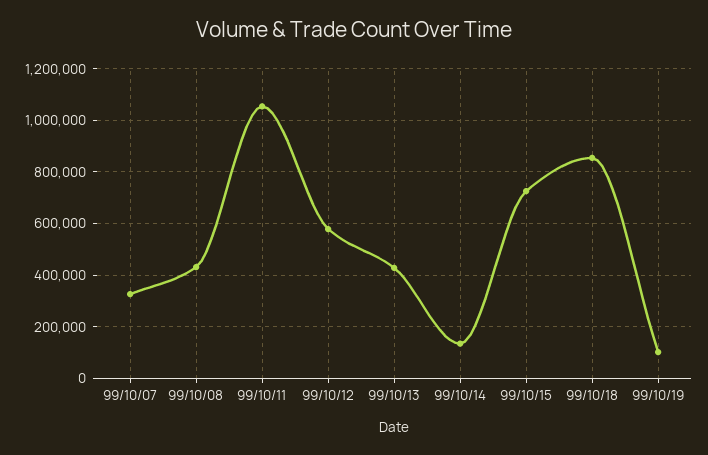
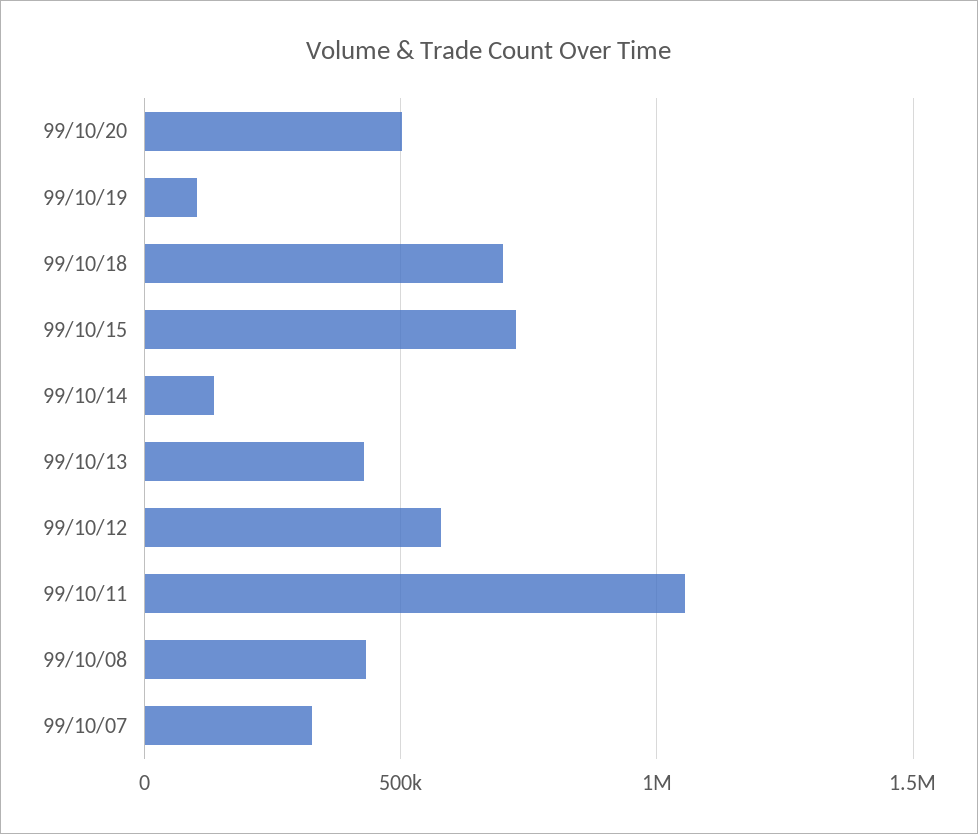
99/10/18: 850000 -> 700000
99/10/20: none -> 500000

